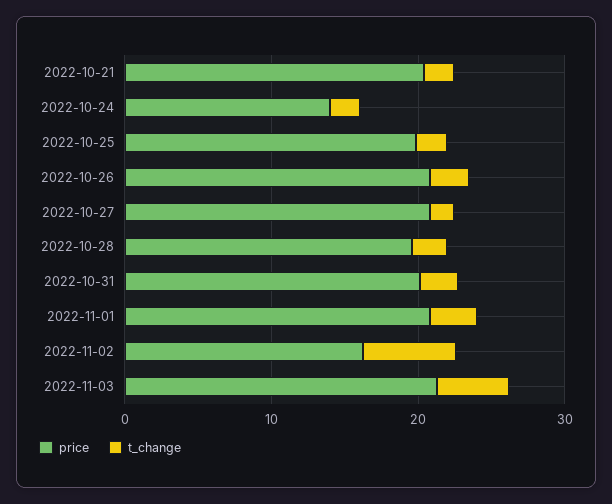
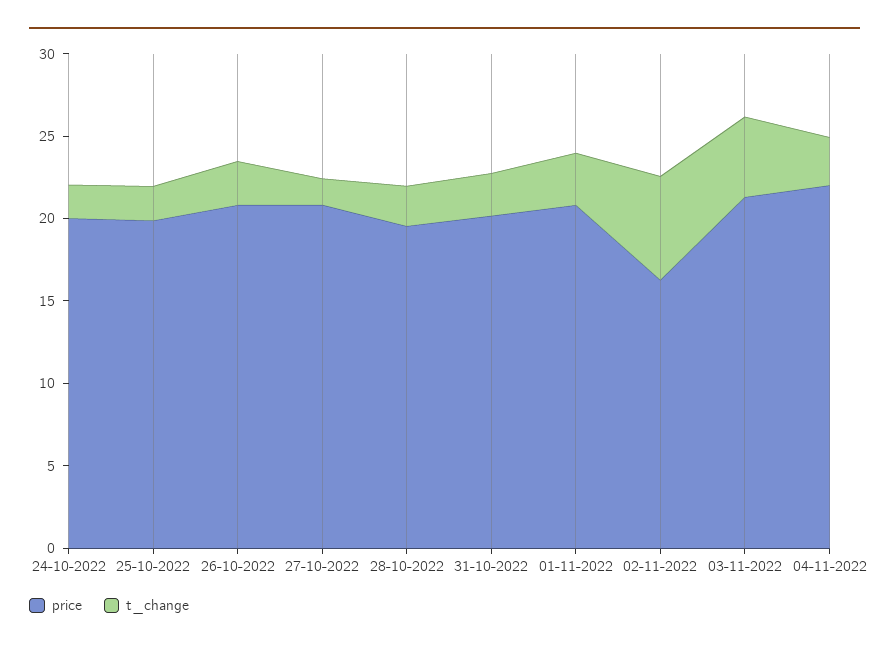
price, 2022-10-21: 20 -> none
t_change, 2022-10-21: 2 -> none
price, 2022-10-24: 14 -> 20
price, 04-11-2022: none -> 22
t_change, 04-11-2022: none -> 3

